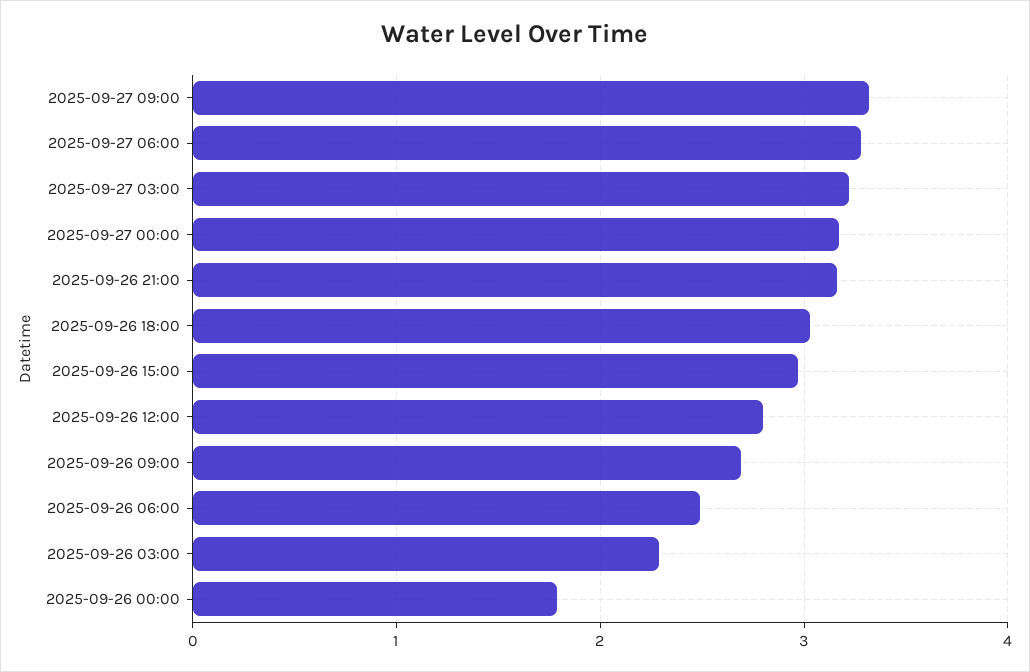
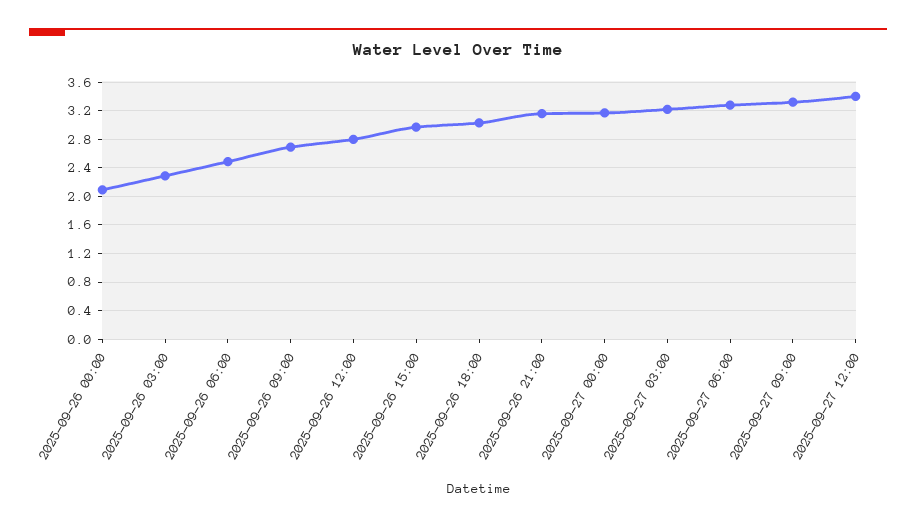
2025-09-26 00:00: 1.8 -> 2.1
2025-09-27 12:00: none -> 3.4

